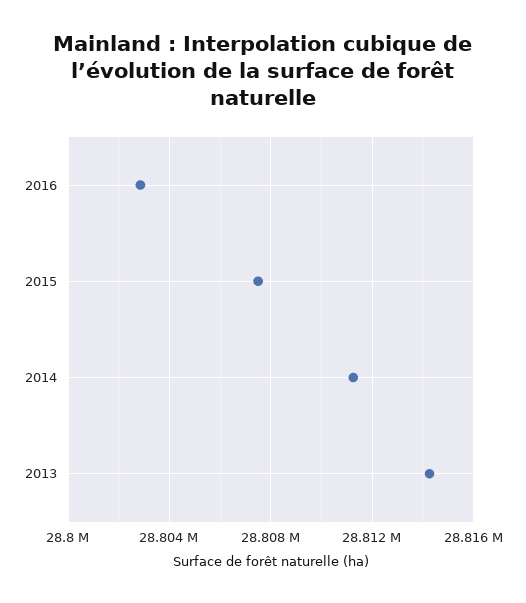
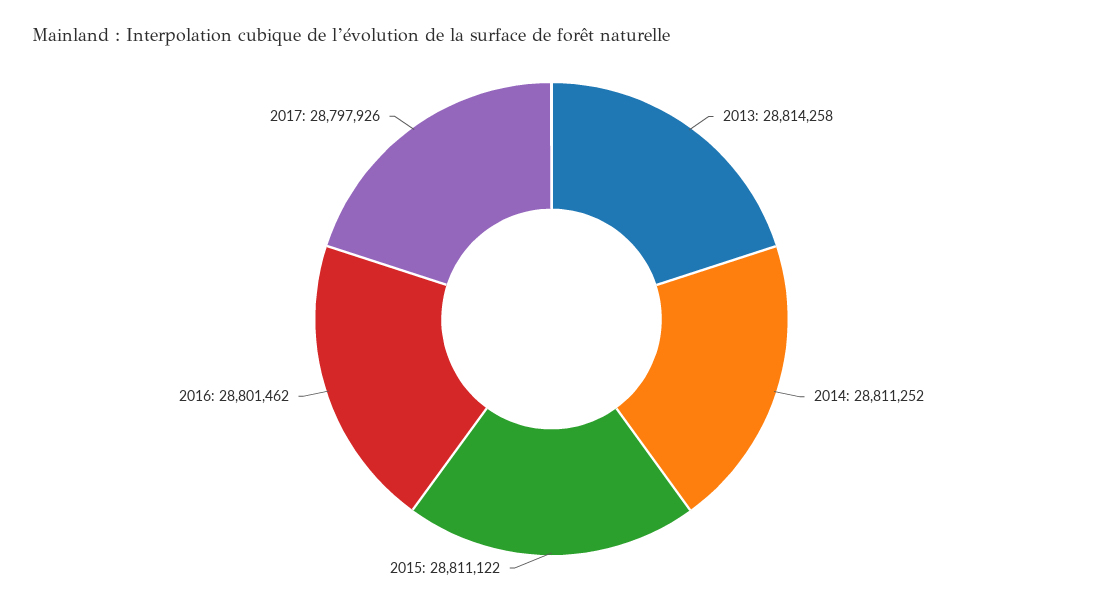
2016: 28803000 -> 28801462
2015: 28807500 -> 28811122
2017: none -> 28797926

